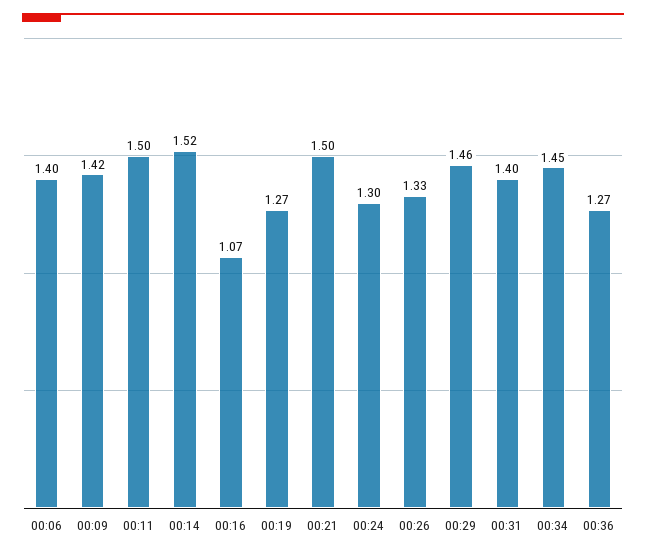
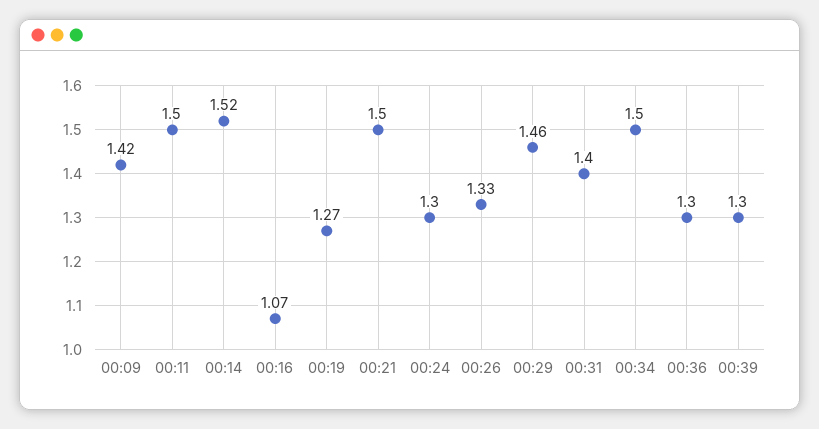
00:06: 1.4 -> none
00:34: 1.45 -> 1.5
00:36: 1.27 -> 1.3
00:39: none -> 1.3

